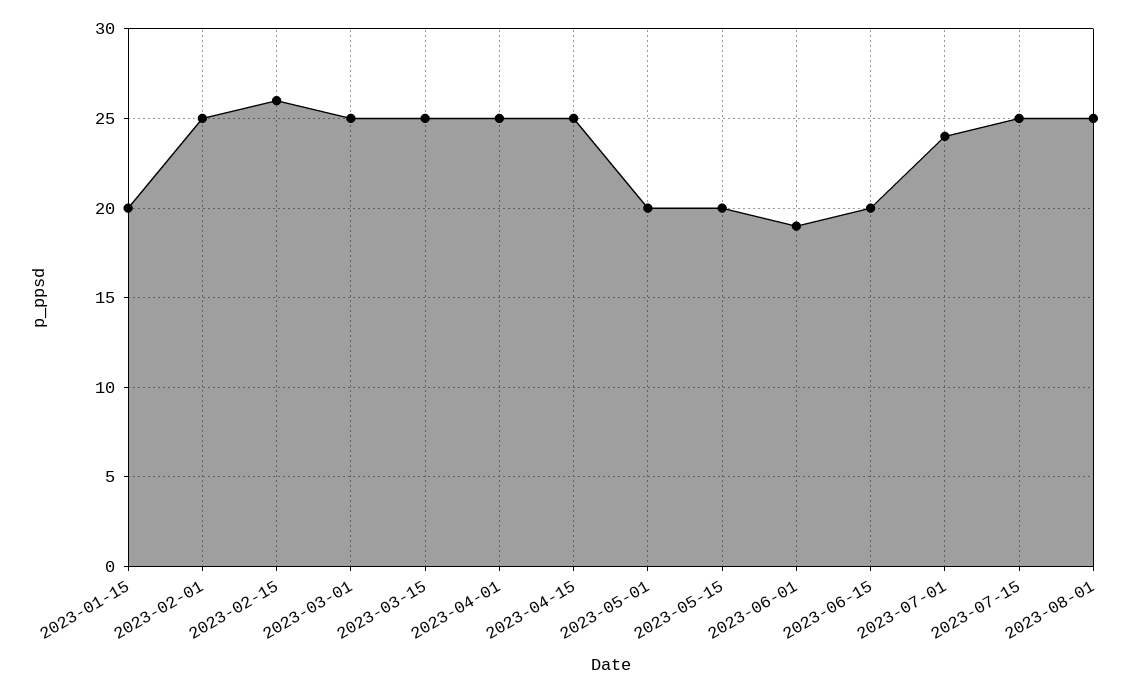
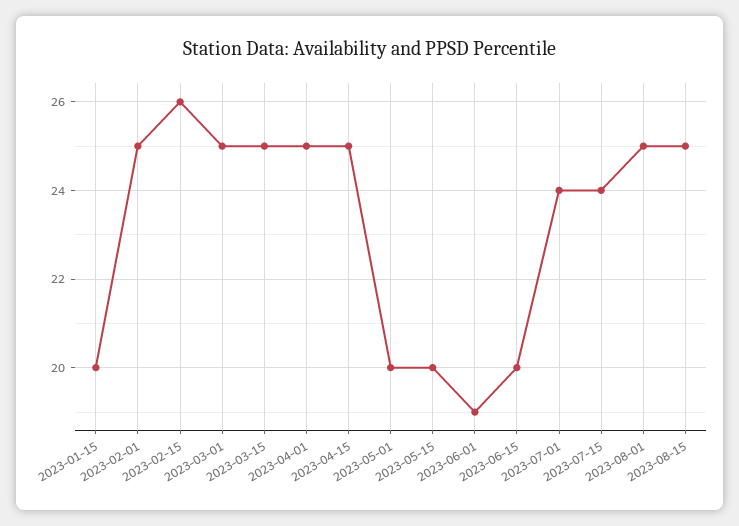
2023-07-15: 25 -> 24
2023-08-15: none -> 25

